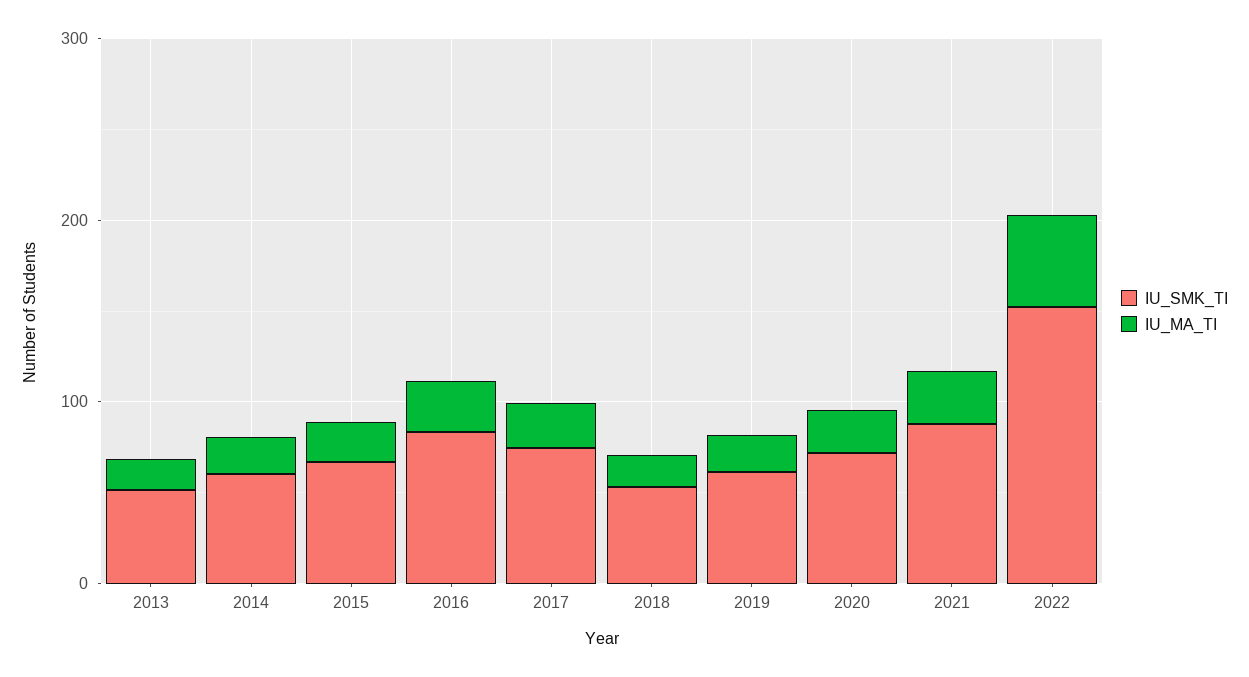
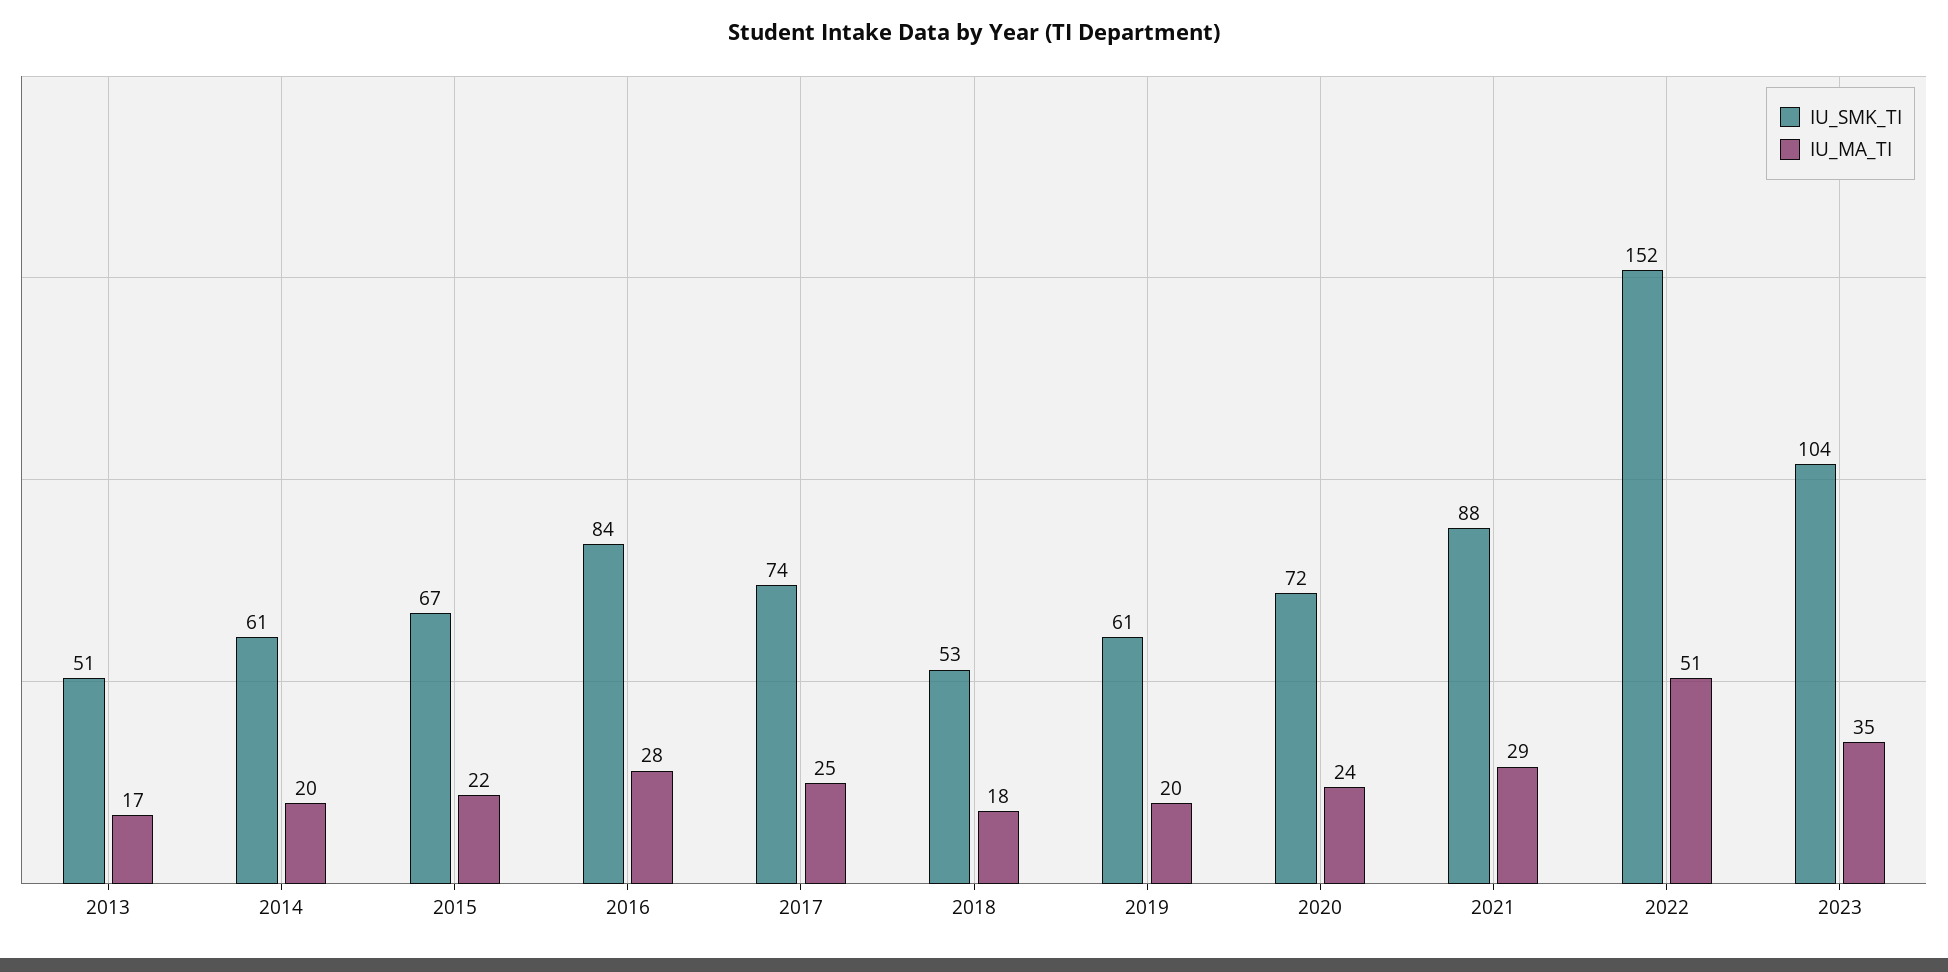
IU_SMK_TI, 2023: none -> 104
IU_MA_TI, 2023: none -> 35

